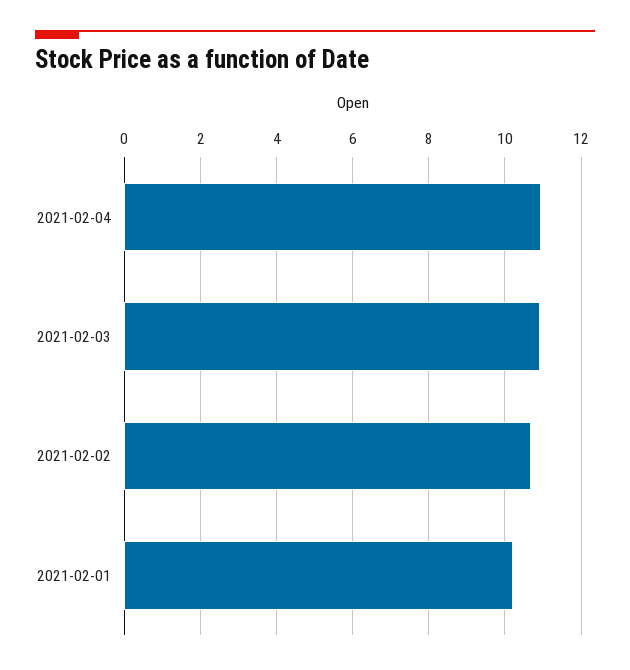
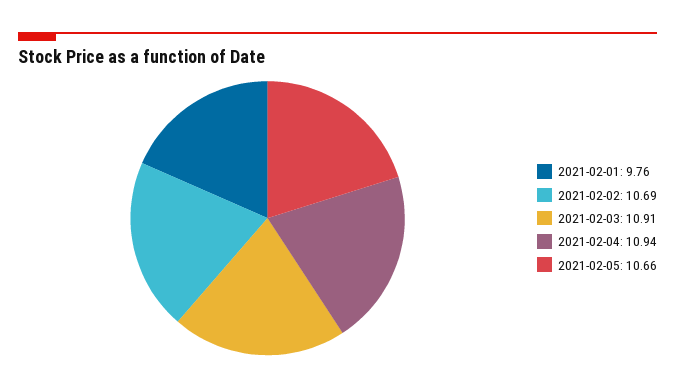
2021-02-01: 10.2 -> 9.76
2021-02-05: none -> 10.66

